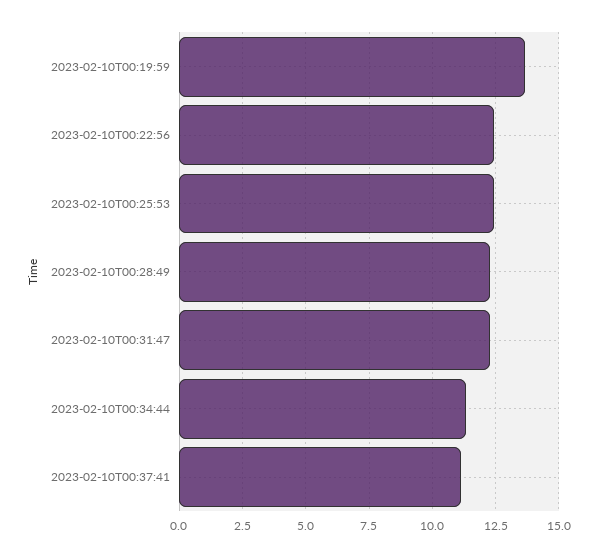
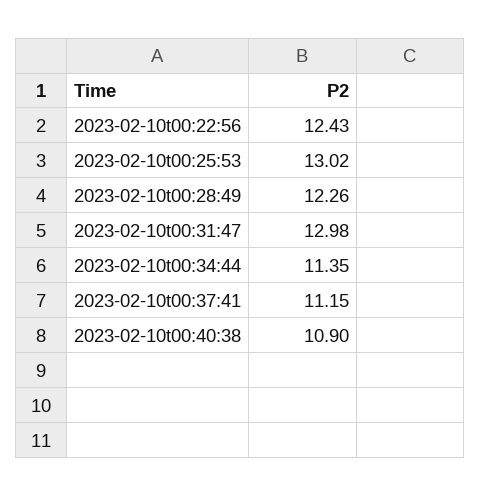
2023-02-10T00:19:59: 13.75 -> none
2023-02-10T00:25:53: 12.5 -> 13.02
2023-02-10T00:31:47: 12.25 -> 12.98
2023-02-10t00:40:38: none -> 10.9

